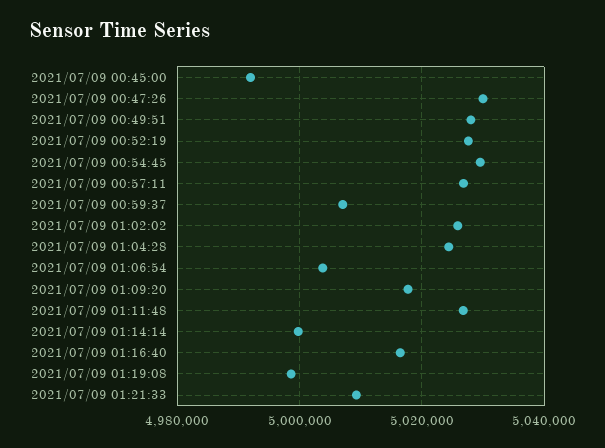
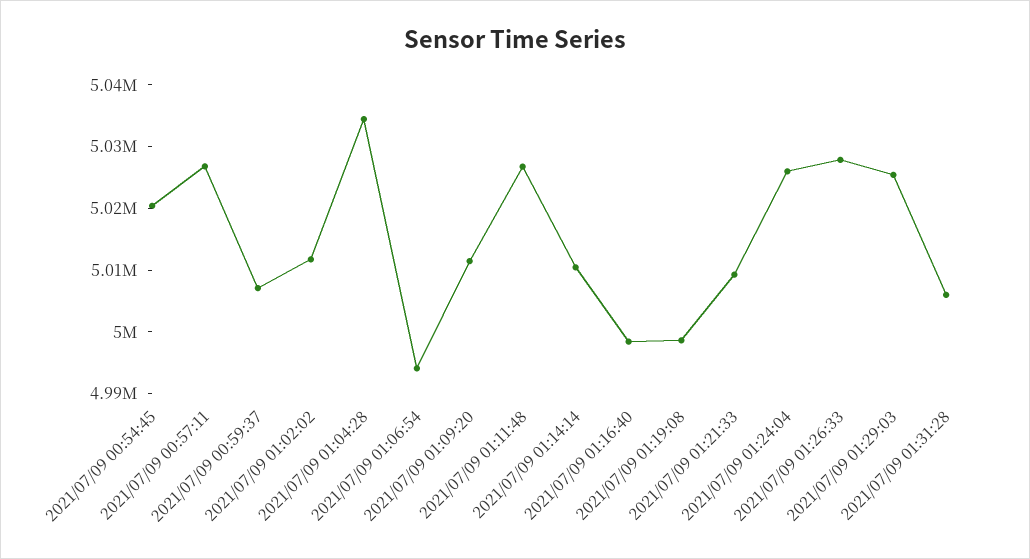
2021/07/09 00:45:00: 4992000 -> none
2021/07/09 00:47:26: 5030000 -> none
2021/07/09 00:49:51: 5028000 -> none
2021/07/09 00:52:19: 5028000 -> none
2021/07/09 00:54:45: 5030000 -> 5020000
2021/07/09 01:02:02: 5026000 -> 5012000
2021/07/09 01:04:28: 5024000 -> 5034000
2021/07/09 01:06:54: 5004000 -> 4994000
2021/07/09 01:09:20: 5018000 -> 5012000
2021/07/09 01:14:14: 5000000 -> 5010000
2021/07/09 01:16:40: 5016000 -> 4998000
2021/07/09 01:24:04: none -> 5026000
2021/07/09 01:26:33: none -> 5028000
2021/07/09 01:29:03: none -> 5026000
2021/07/09 01:31:28: none -> 5006000

